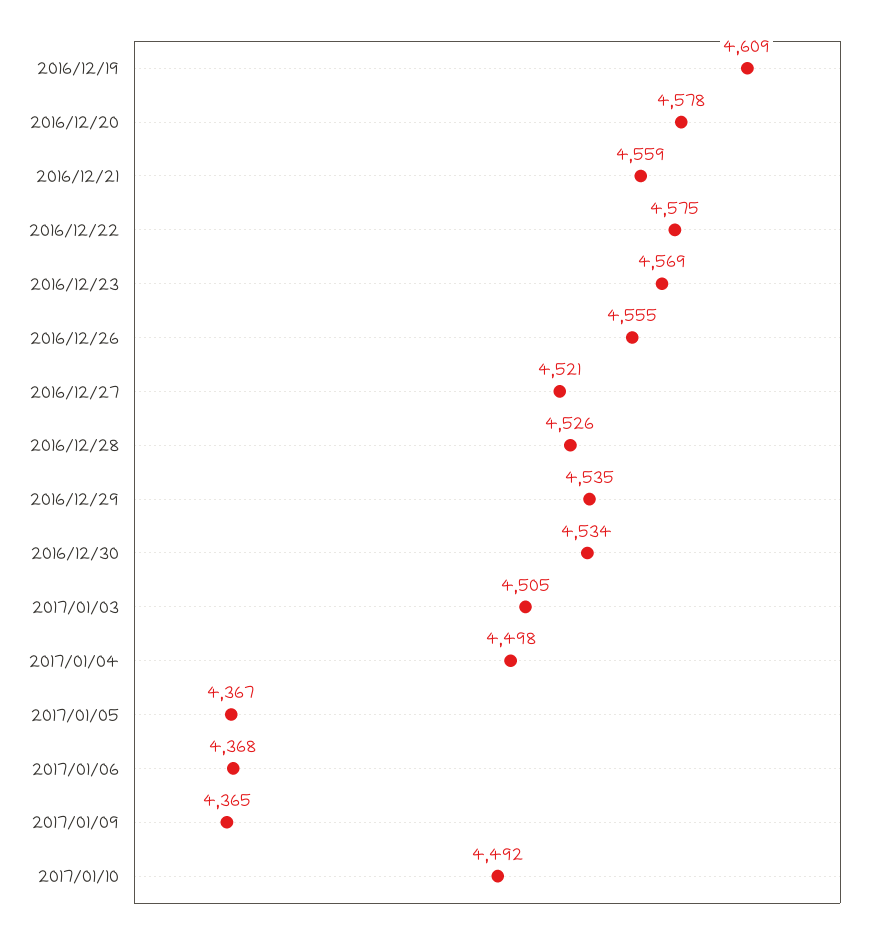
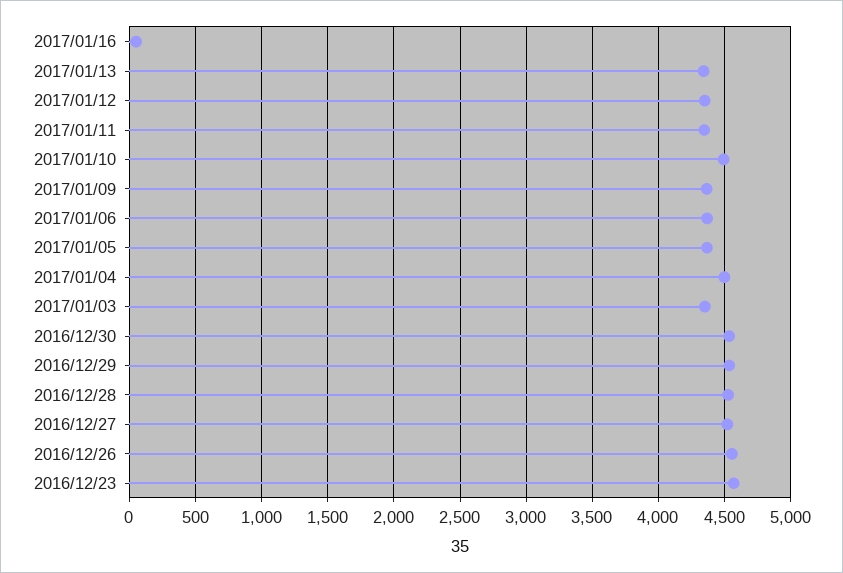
2016/12/19: 4609 -> none
2016/12/20: 4578 -> none
2016/12/21: 4559 -> none
2016/12/22: 4575 -> none
2017/01/03: 4505 -> 4350
2017/01/16: none -> 50
2017/01/13: none -> 4350
2017/01/12: none -> 4350
2017/01/11: none -> 4350

